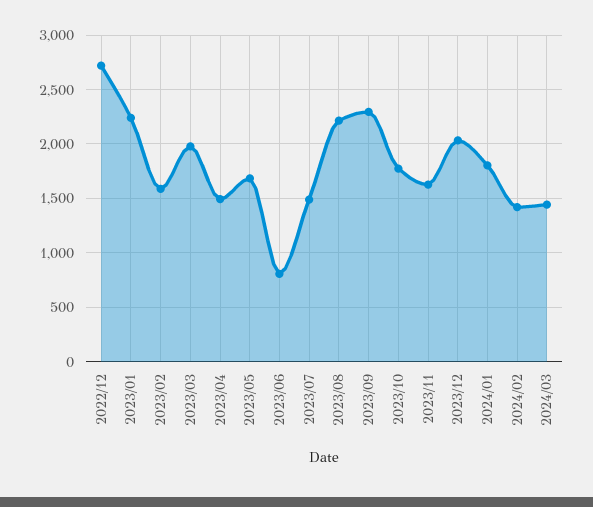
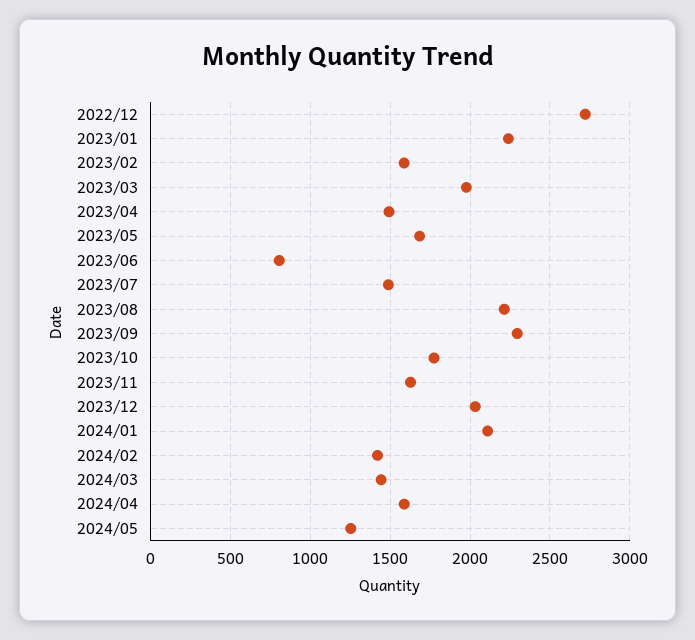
2024/01: 1800 -> 2100
2024/04: none -> 1600
2024/05: none -> 1250

